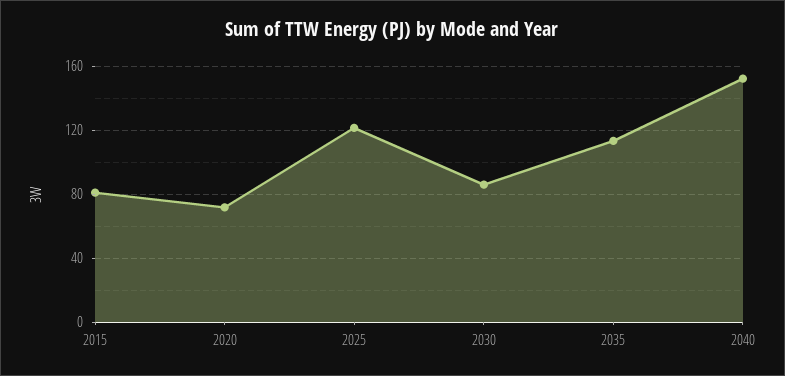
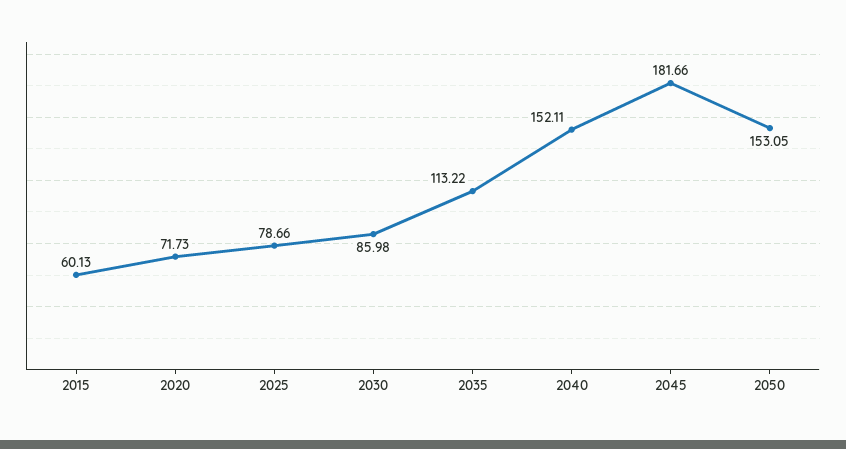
2015: 80 -> 60.13
2025: 120 -> 78.66
2045: none -> 181.66
2050: none -> 153.05

